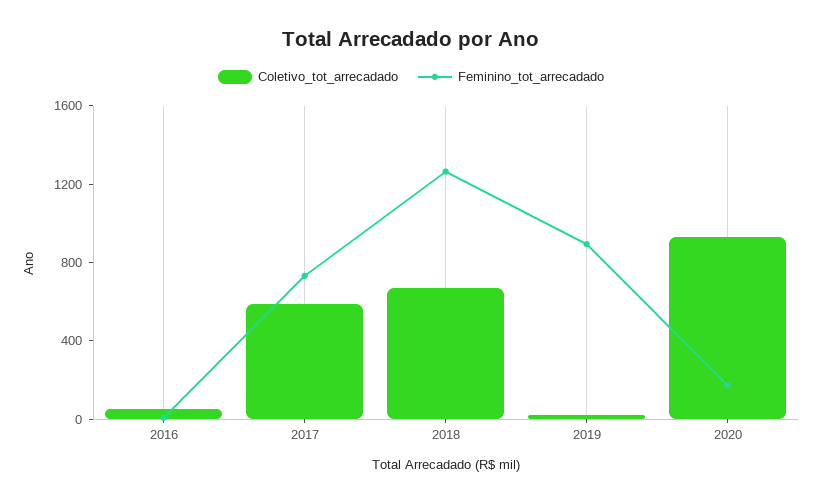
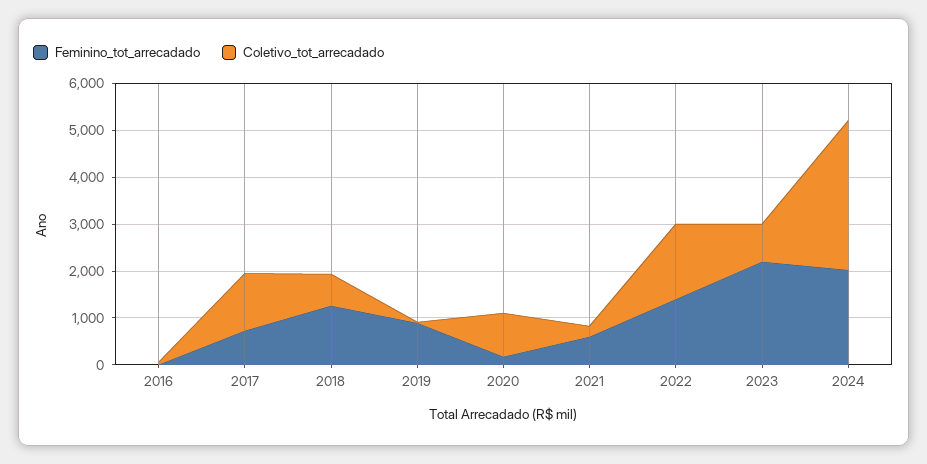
Coletivo_tot_arrecadado, 2017: 600 -> 1200
Feminino_tot_arrecadado, 2021: none -> 600
Coletivo_tot_arrecadado, 2021: none -> 200
Feminino_tot_arrecadado, 2022: none -> 1400
Coletivo_tot_arrecadado, 2022: none -> 1600
Feminino_tot_arrecadado, 2023: none -> 2200
Coletivo_tot_arrecadado, 2023: none -> 800
Feminino_tot_arrecadado, 2024: none -> 2000
Coletivo_tot_arrecadado, 2024: none -> 3200

